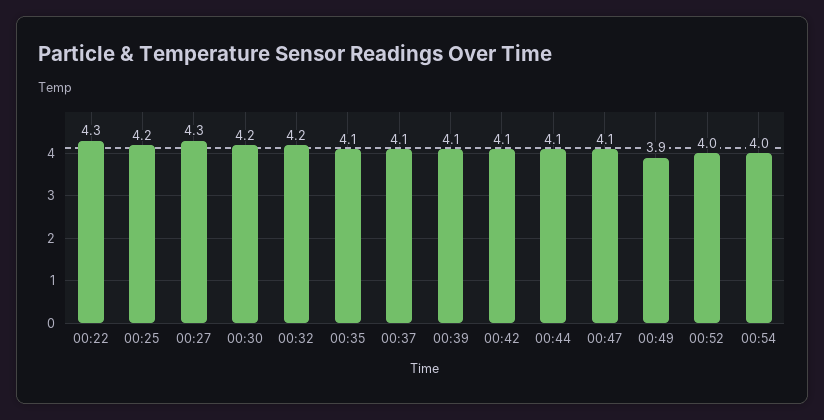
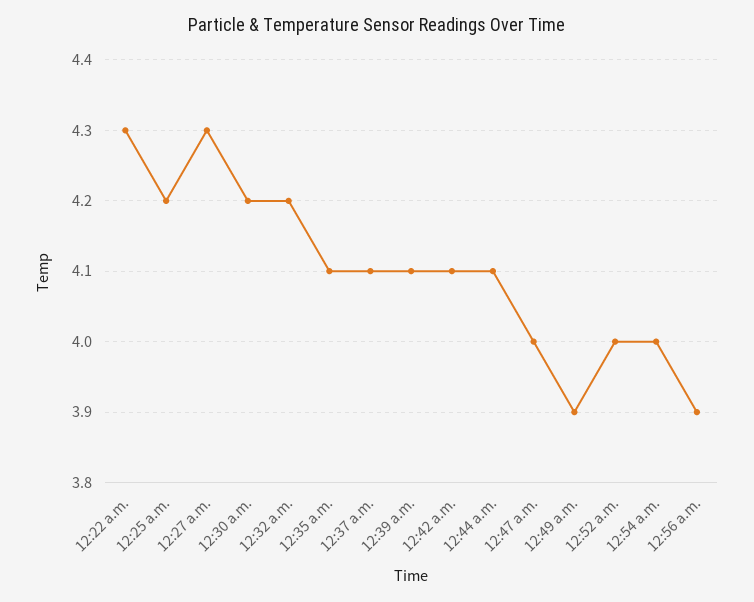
00:47: 4.1 -> 4
12:56 a.m.: none -> 3.9

